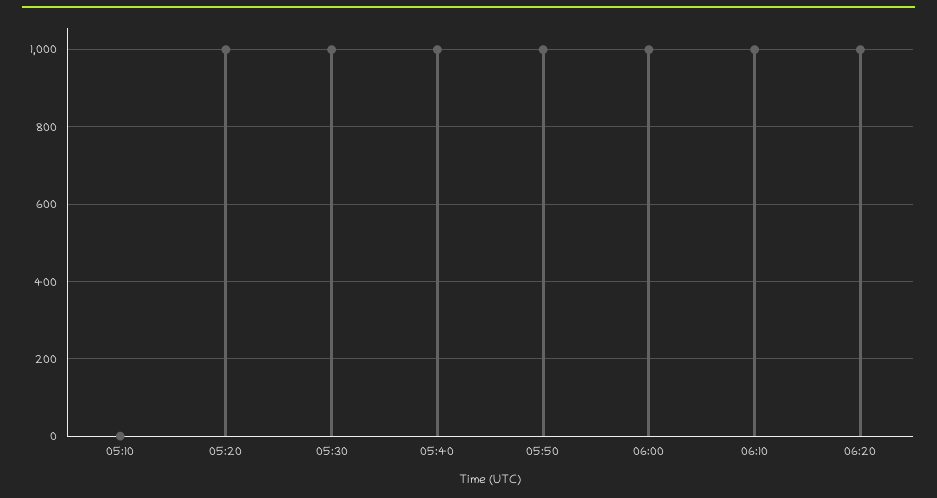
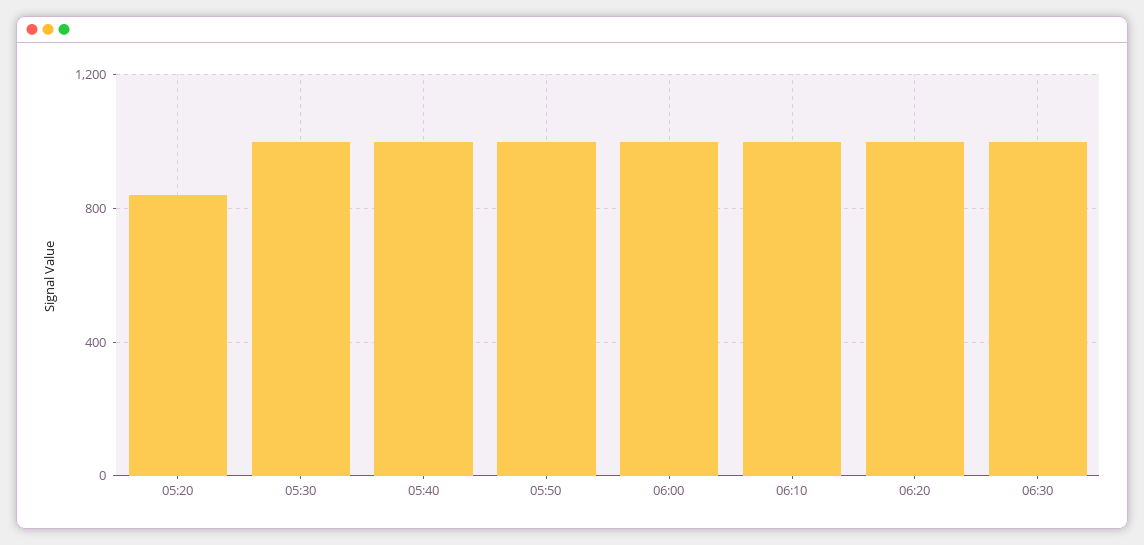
05:10: 0 -> none
05:20: 1000 -> 850
06:30: none -> 1000

